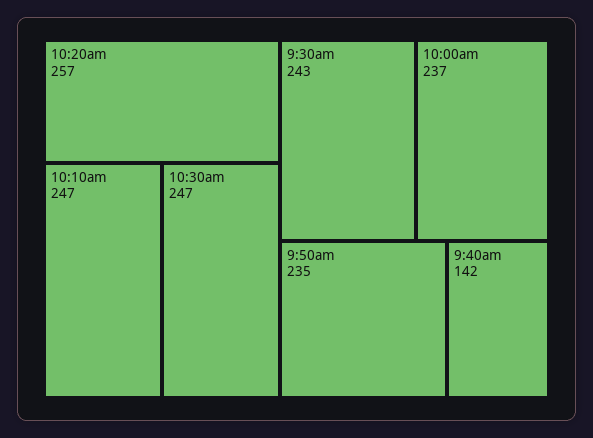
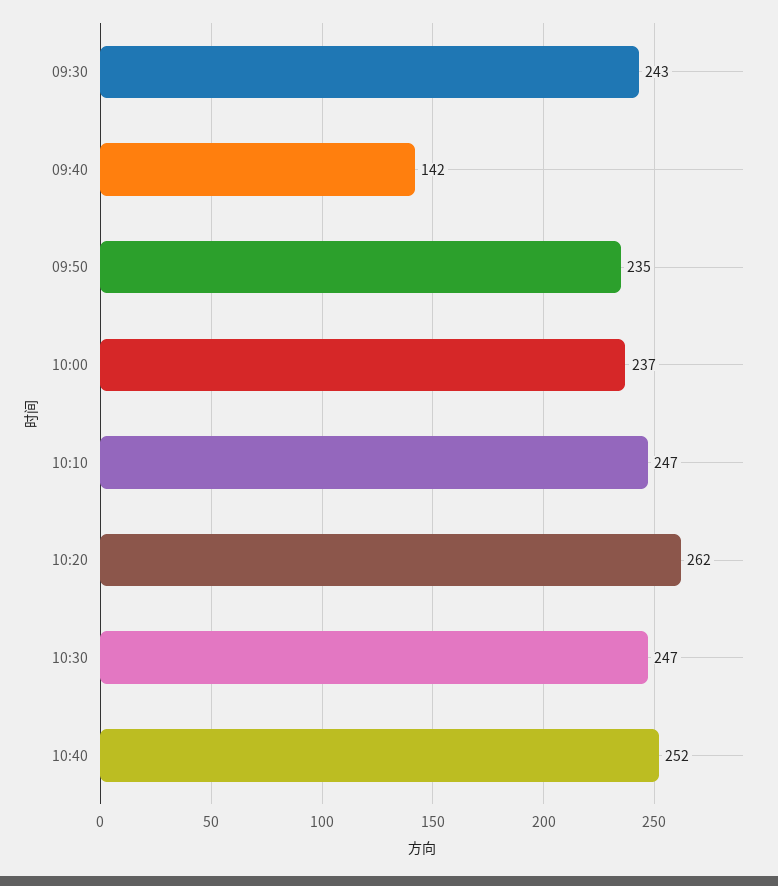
10:20am: 257 -> 262
10:40: none -> 252

